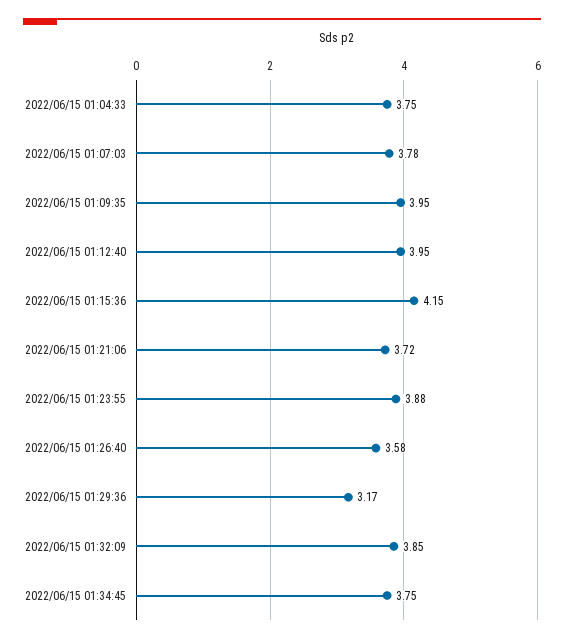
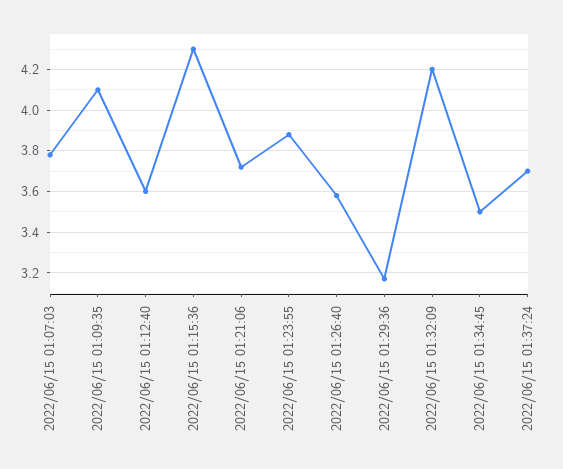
2022/06/15 01:04:33: 3.75 -> none
2022/06/15 01:09:35: 3.95 -> 4.1
2022/06/15 01:12:40: 3.95 -> 3.6
2022/06/15 01:15:36: 4.15 -> 4.3
2022/06/15 01:32:09: 3.85 -> 4.2
2022/06/15 01:34:45: 3.75 -> 3.5
2022/06/15 01:37:24: none -> 3.7

